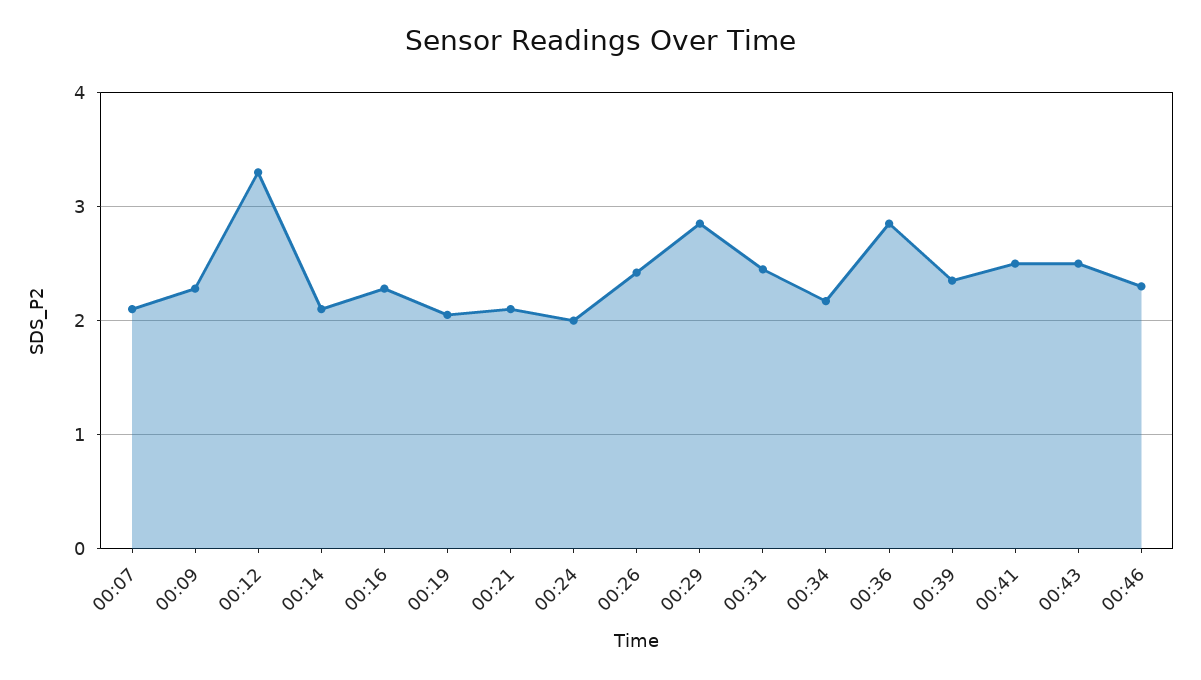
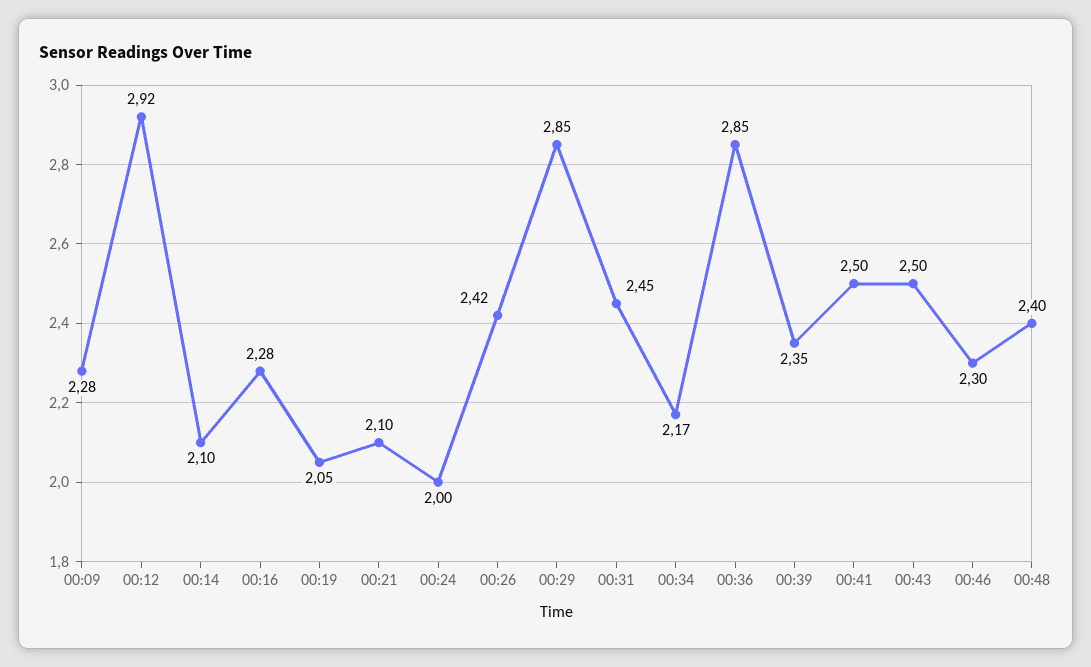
00:07: 2.1 -> none
00:12: 3.3 -> 2.92
00:48: none -> 2.4

